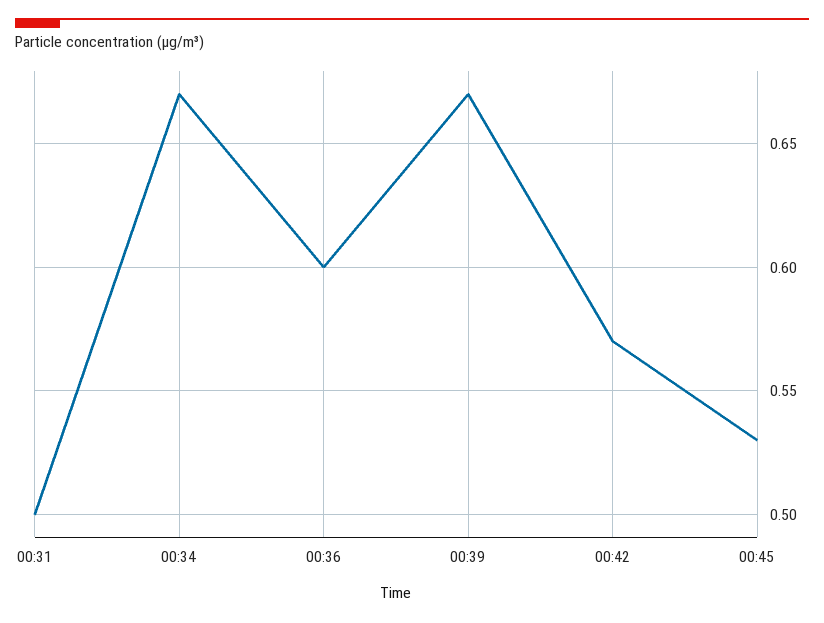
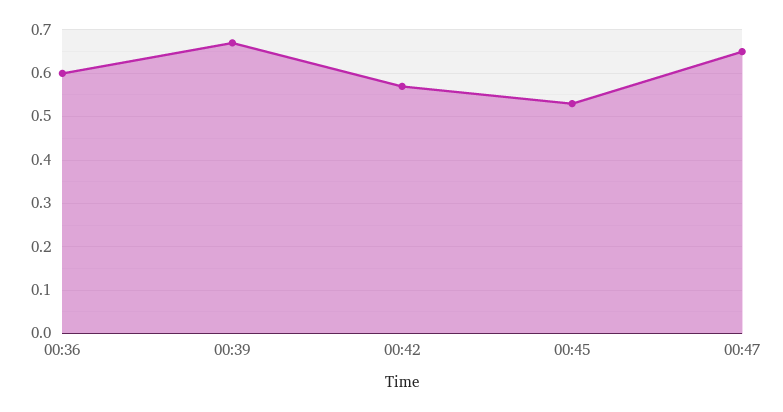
00:31: 0.5 -> none
00:34: 0.67 -> none
00:47: none -> 0.65

